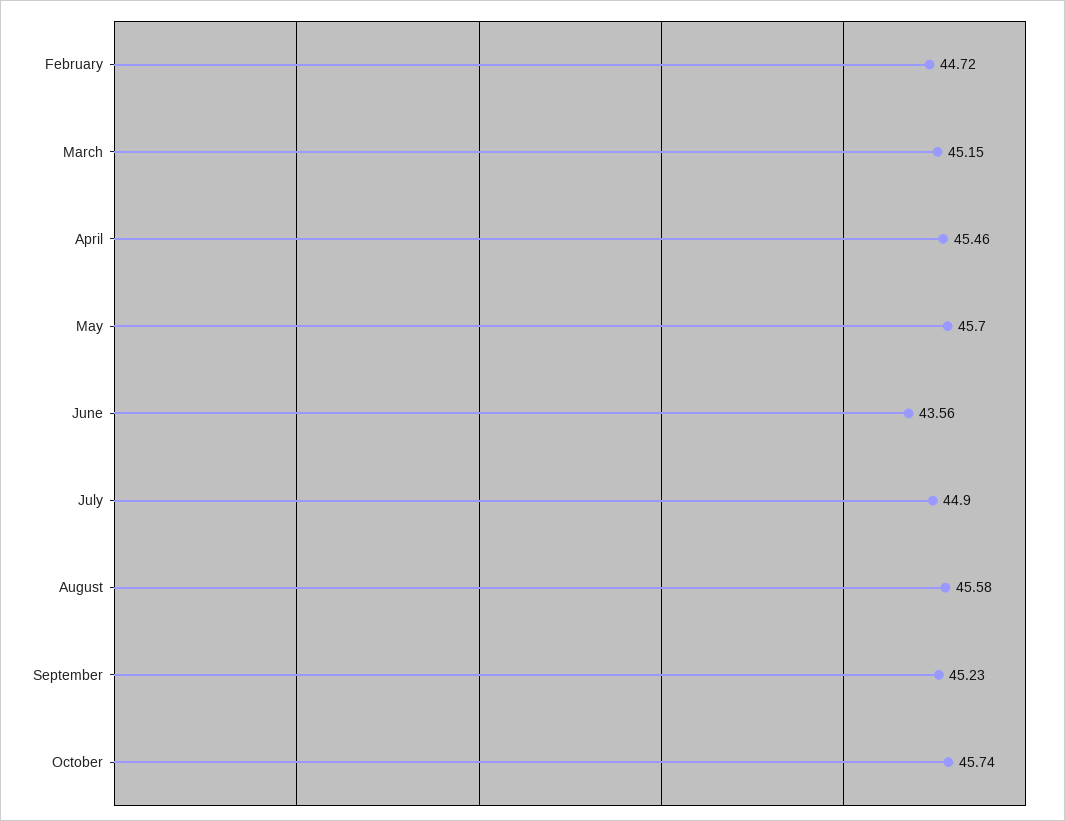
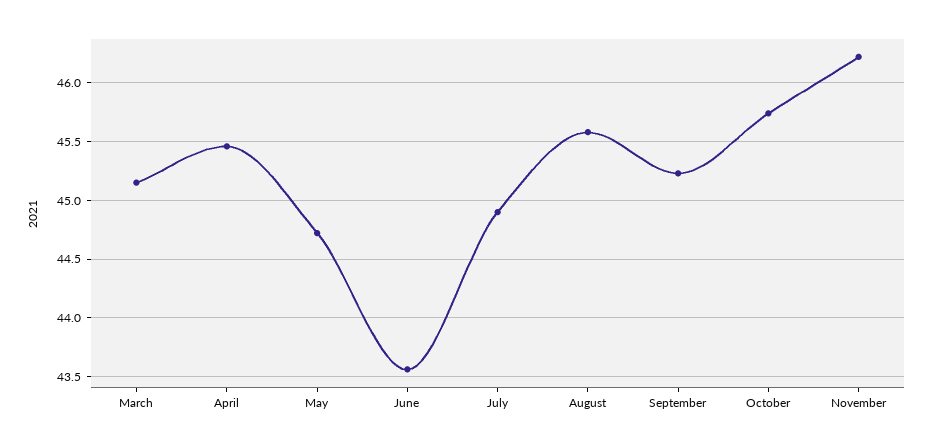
February: 44.72 -> none
May: 45.7 -> 44.7
November: none -> 46.2

